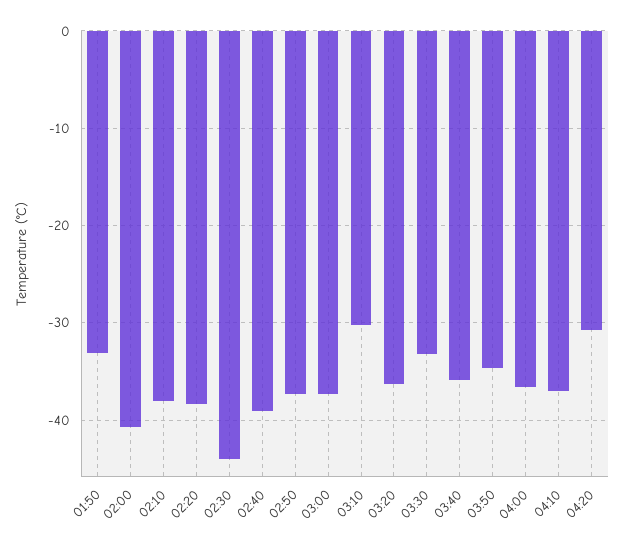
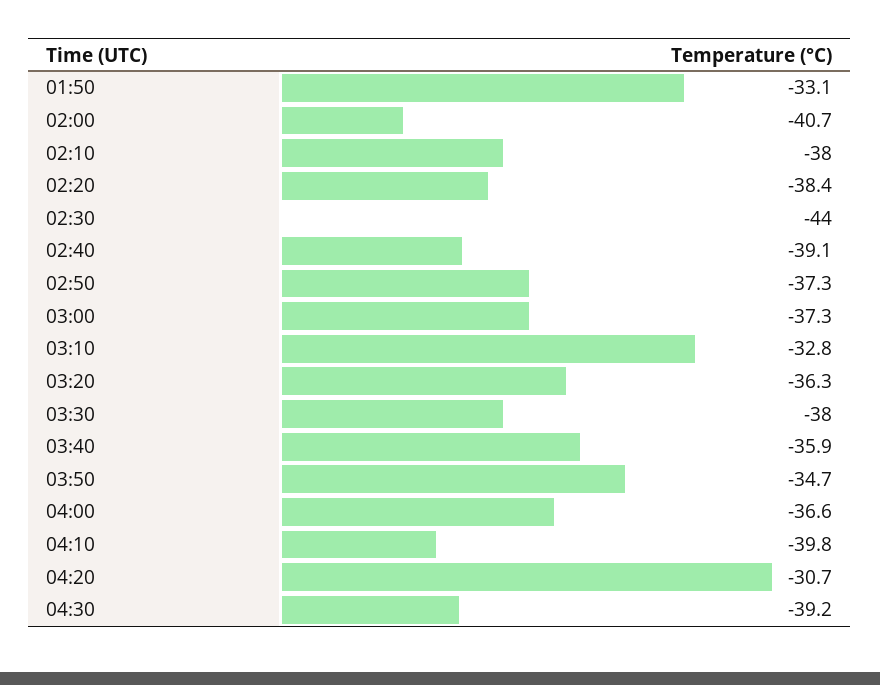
03:10: -30 -> -32.8
03:30: -33 -> -38
04:10: -37 -> -39.8
04:30: none -> -39.2

